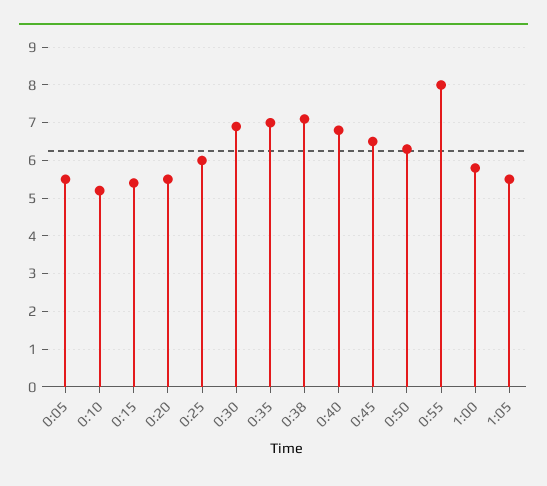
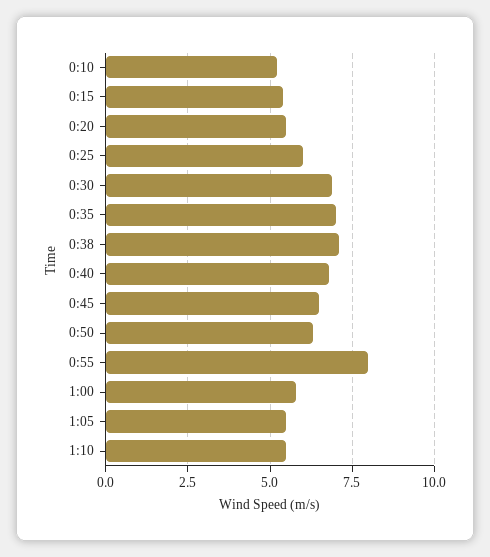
0:05: 5.5 -> none
1:10: none -> 5.5

